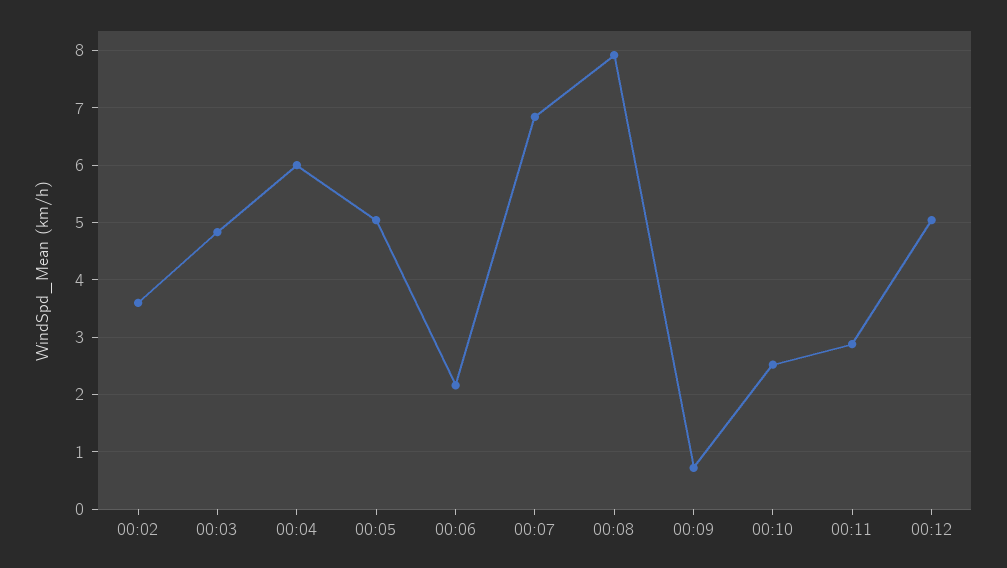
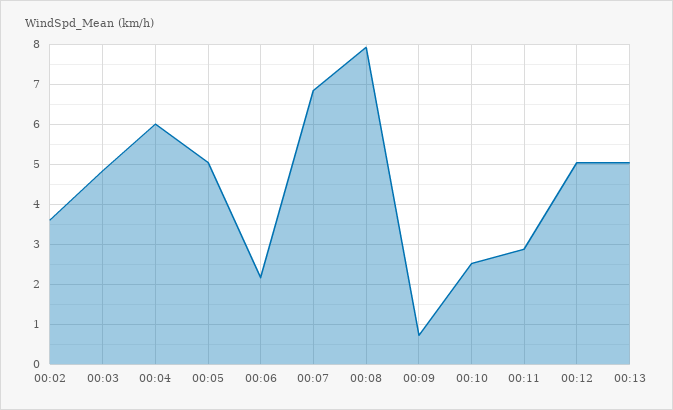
00:13: none -> 5

